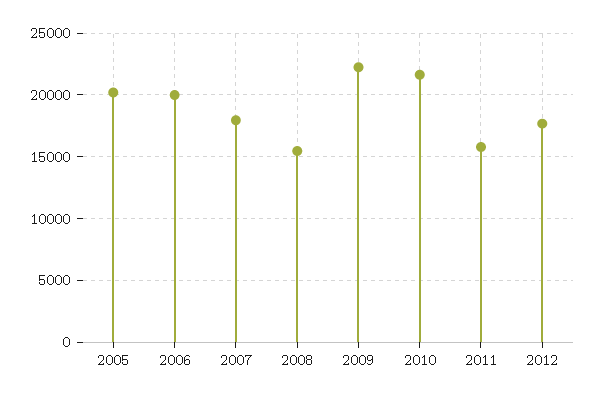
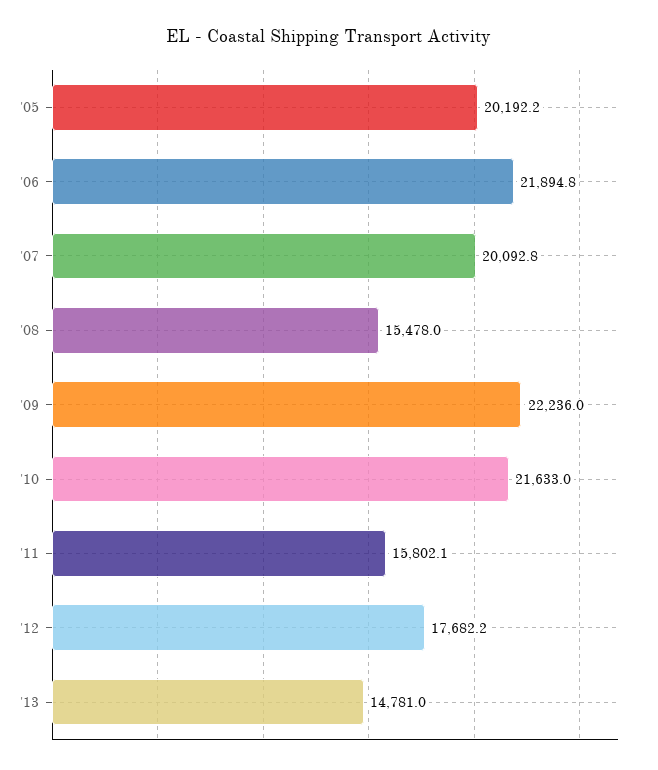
2006: 20000 -> 21894.8
2007: 18000 -> 20092.8
'13: none -> 14781

